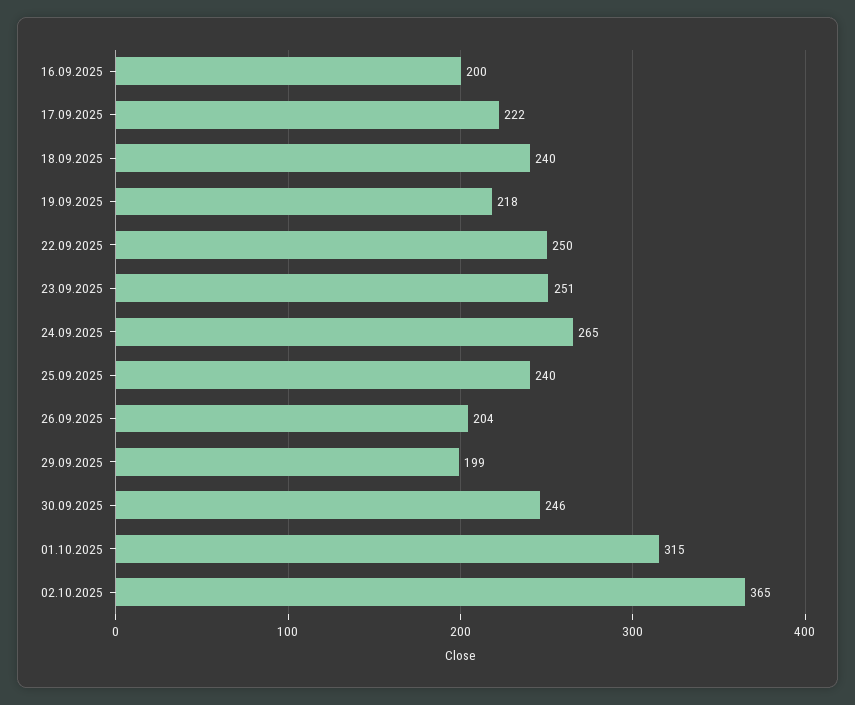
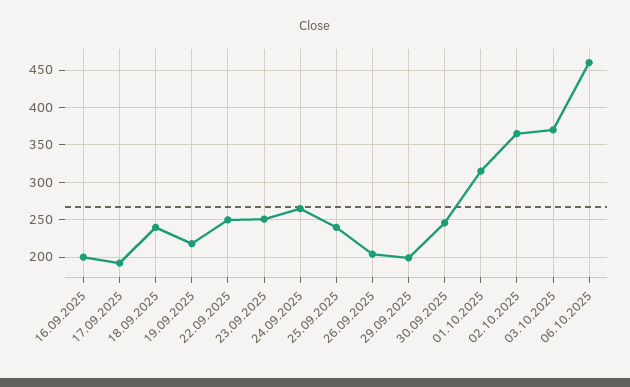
17.09.2025: 222 -> 190
03.10.2025: none -> 370
06.10.2025: none -> 460

